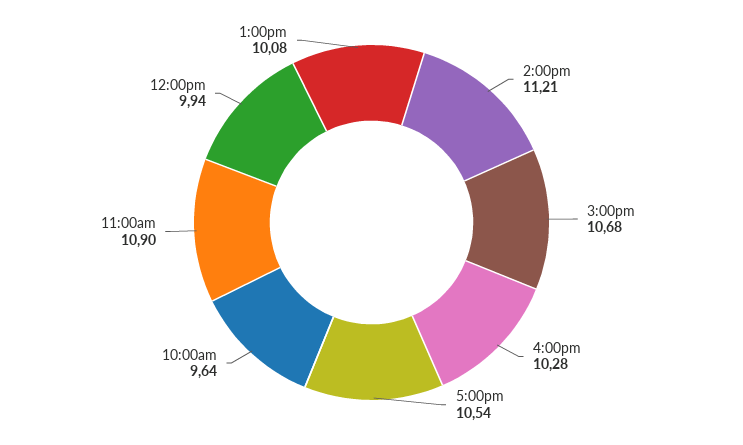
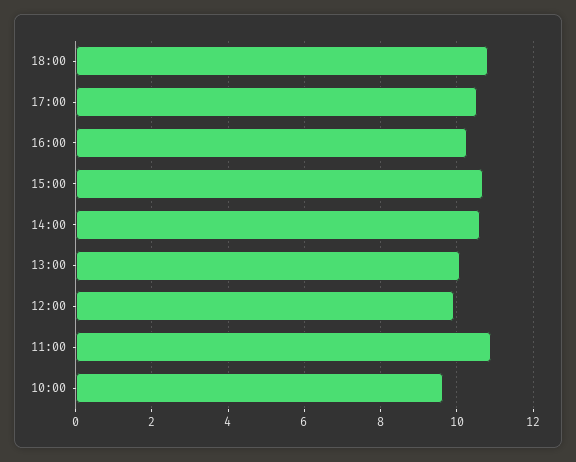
2:00pm: 11.21 -> 10.6
18:00: none -> 10.8

